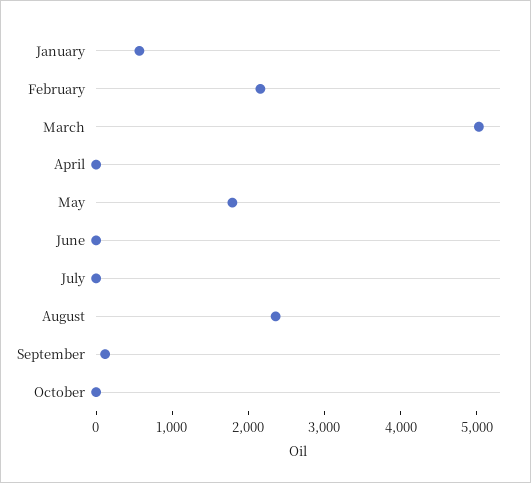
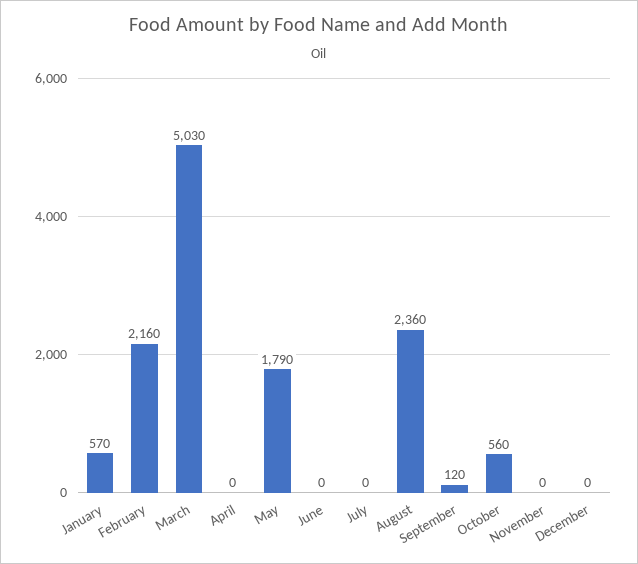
October: 0 -> 560
November: none -> 0
December: none -> 0

